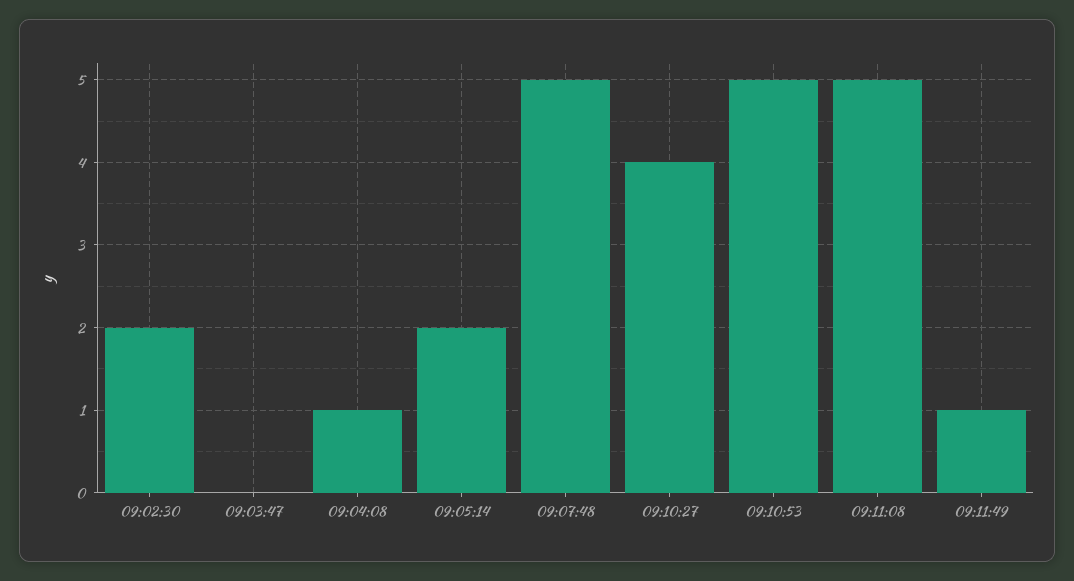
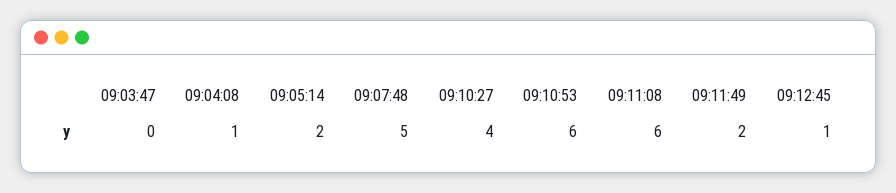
09:02:30: 2 -> none
09:10:53: 5 -> 6
09:11:08: 5 -> 6
09:11:49: 1 -> 2
09:12:45: none -> 1

